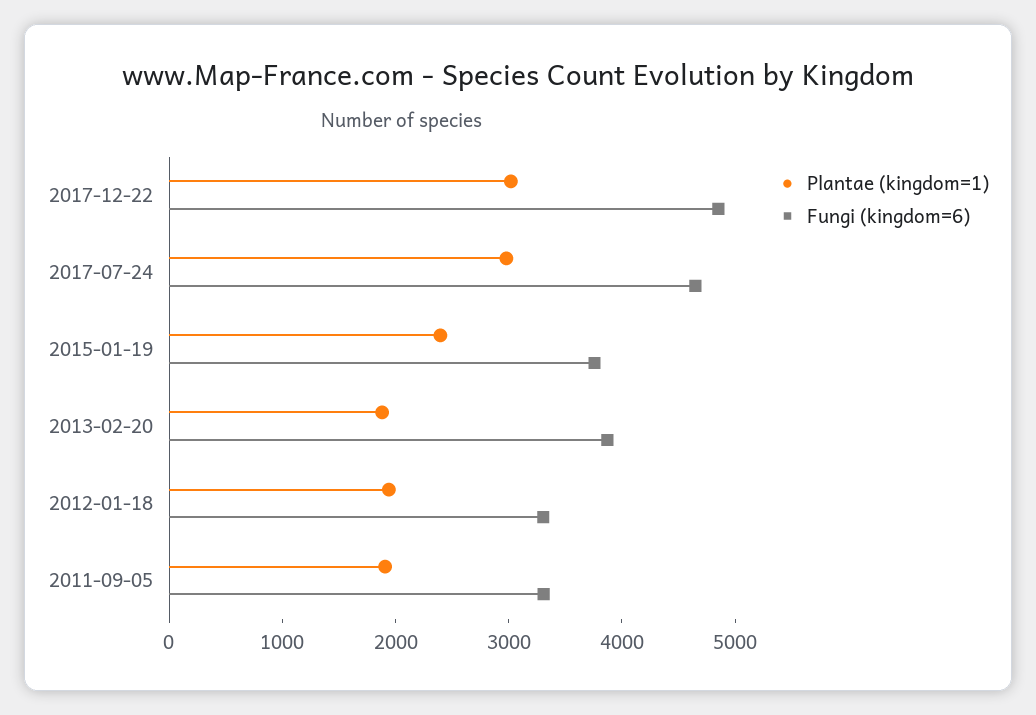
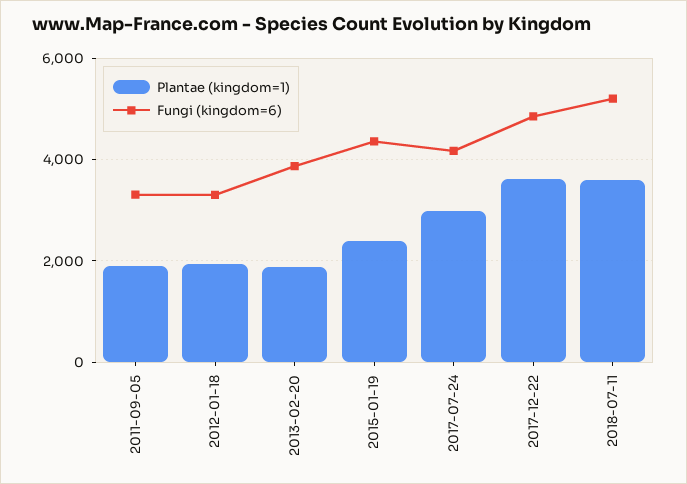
Plantae (kingdom=1), 2017-12-22: 3000 -> 3600
Fungi (kingdom=6), 2017-07-24: 4600 -> 4200
Fungi (kingdom=6), 2015-01-19: 3800 -> 4400
Plantae (kingdom=1), 2018-07-11: none -> 3600
Fungi (kingdom=6), 2018-07-11: none -> 5200

